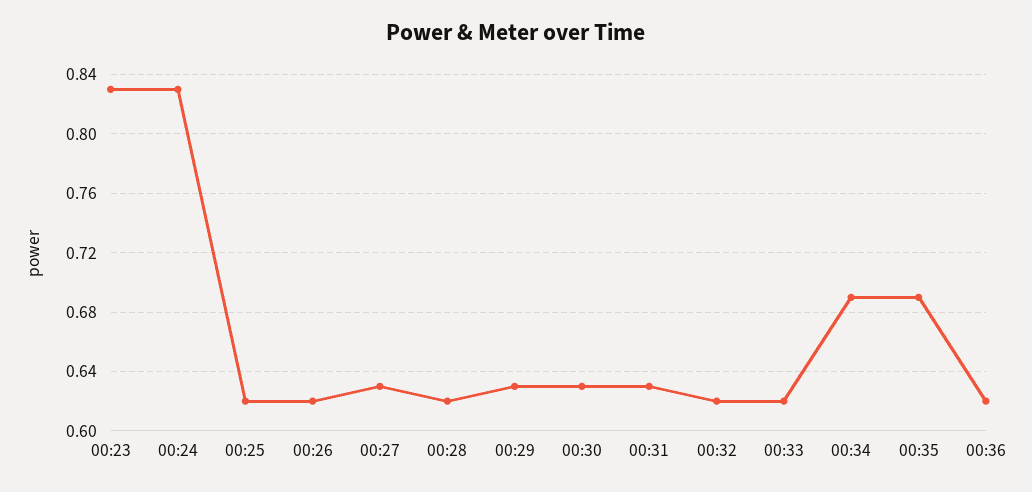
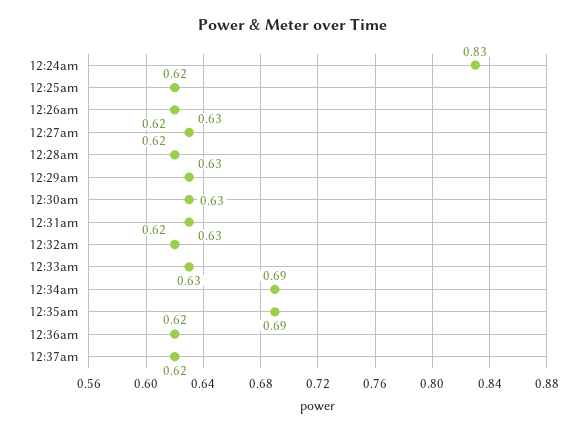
00:23: 0.83 -> none
00:33: 0.62 -> 0.63
12:37am: none -> 0.62

